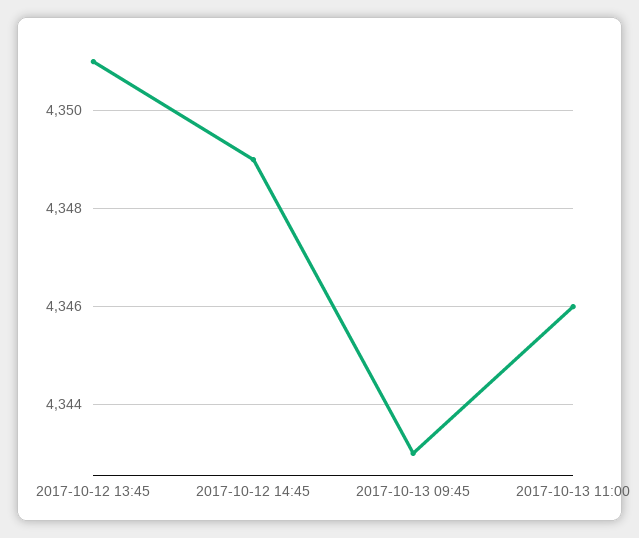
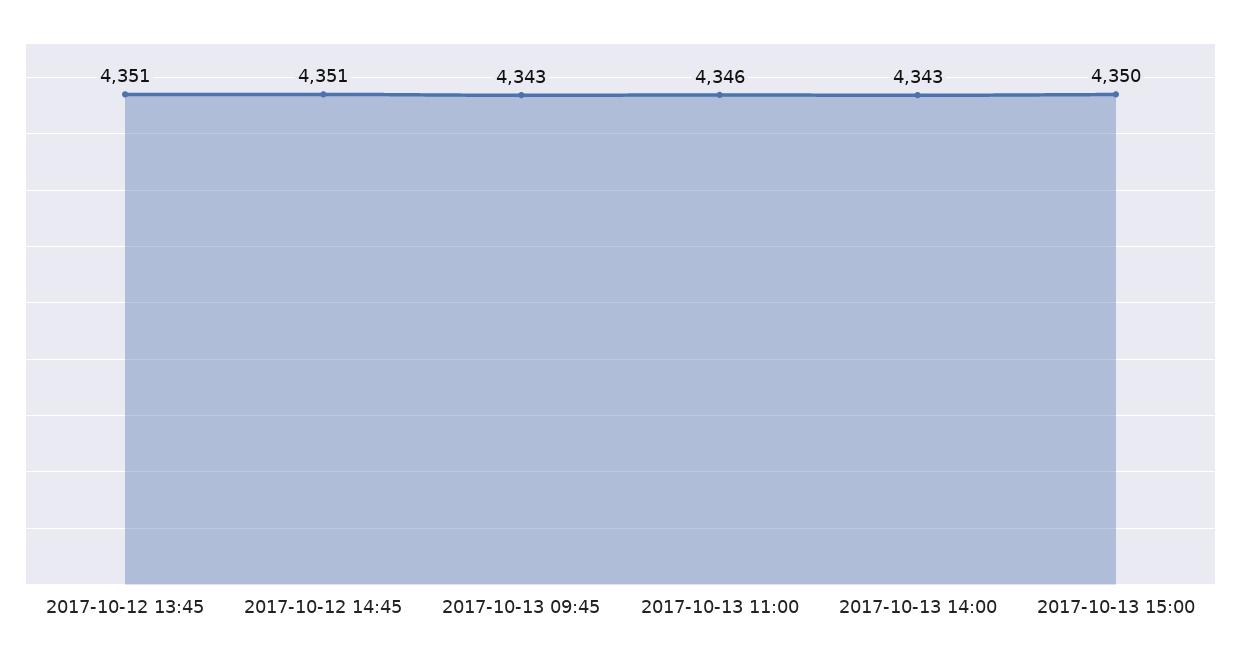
2017-10-12 14:45: 4349 -> 4351
2017-10-13 14:00: none -> 4343
2017-10-13 15:00: none -> 4350

